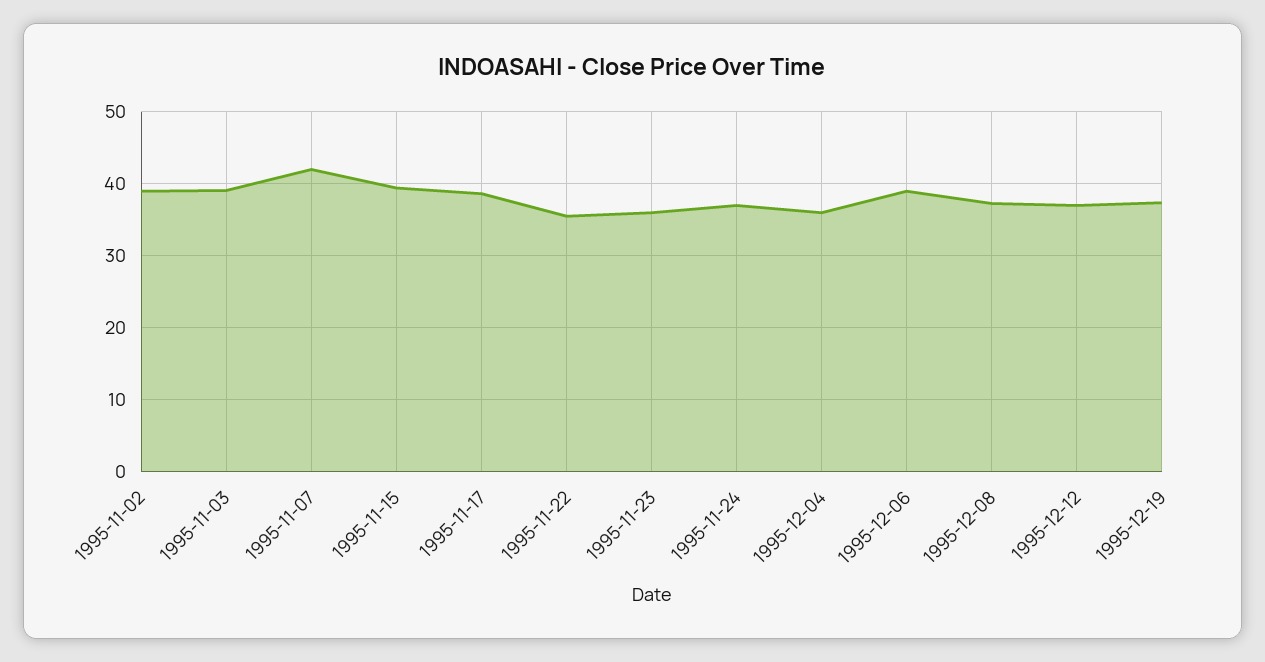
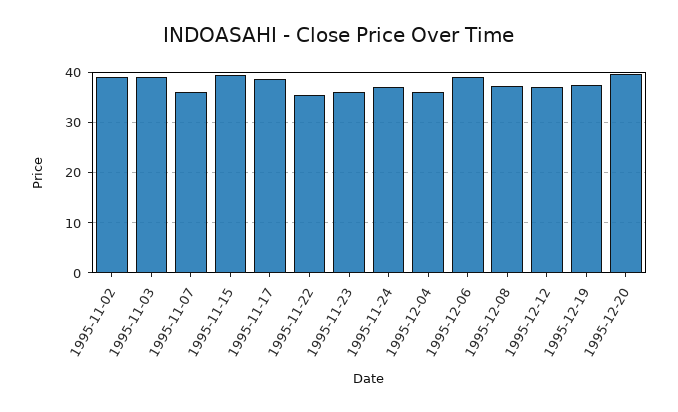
1995-11-07: 42 -> 36
1995-12-20: none -> 40

